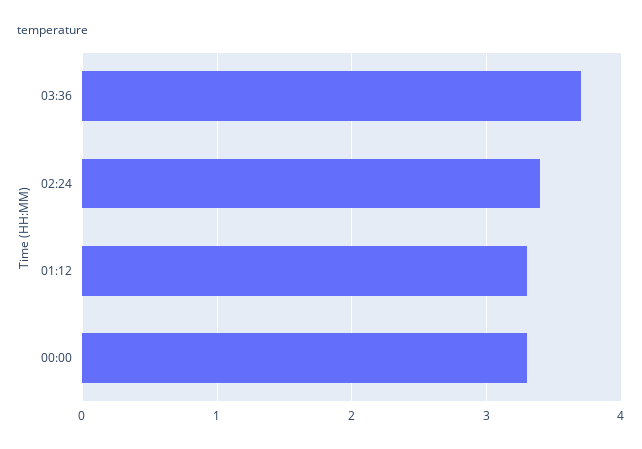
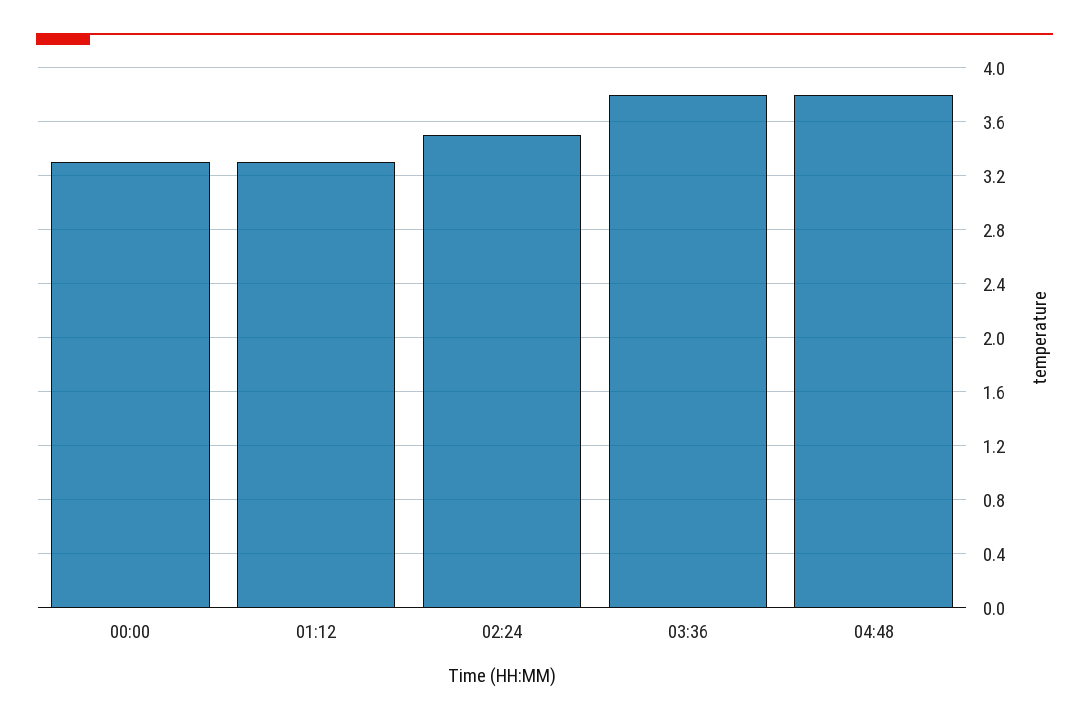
03:36: 3.7 -> 3.8
02:24: 3.4 -> 3.5
04:48: none -> 3.8

